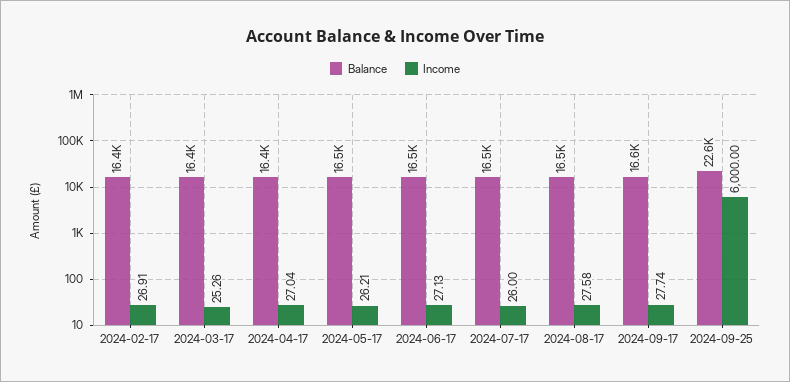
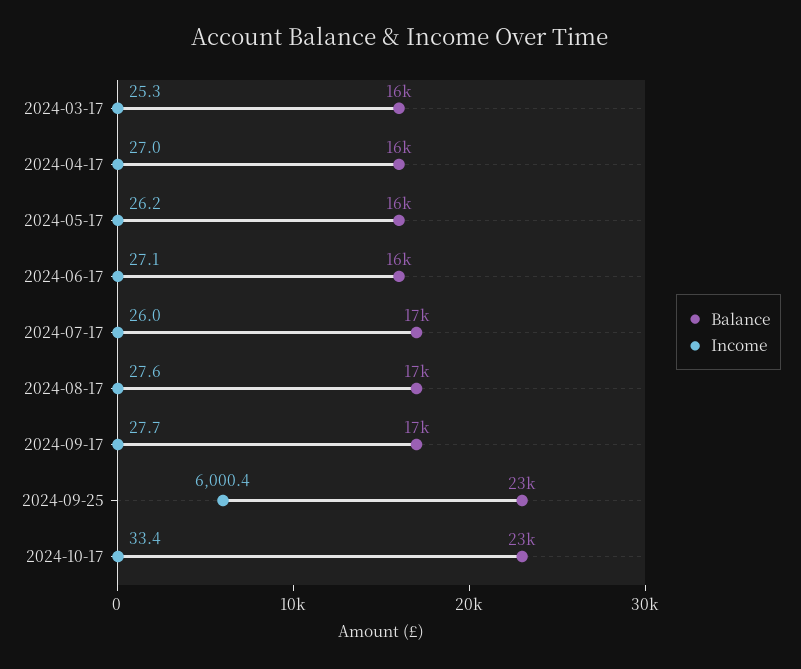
Balance, 2024-02-17: 16400 -> none
Income, 2024-02-17: 26.91 -> none
Income, 2024-09-25: 6000 -> 6000.4
Balance, 2024-10-17: none -> 23000
Income, 2024-10-17: none -> 33.4

